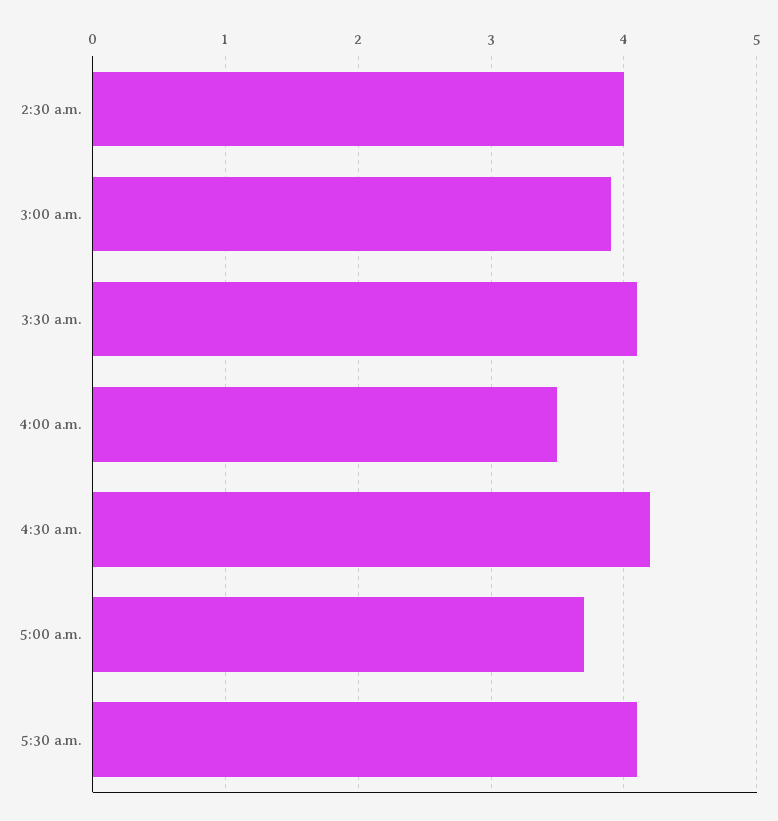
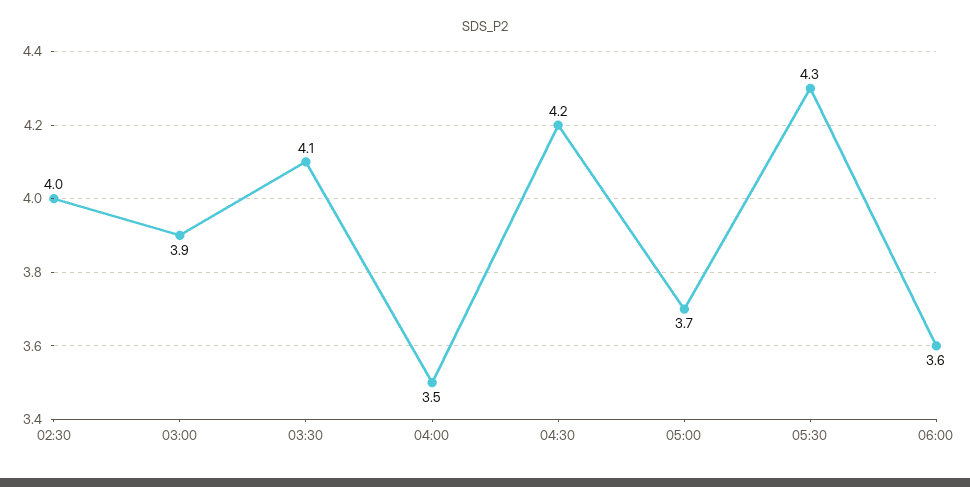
5:30 a.m.: 4.1 -> 4.3
06:00: none -> 3.6

